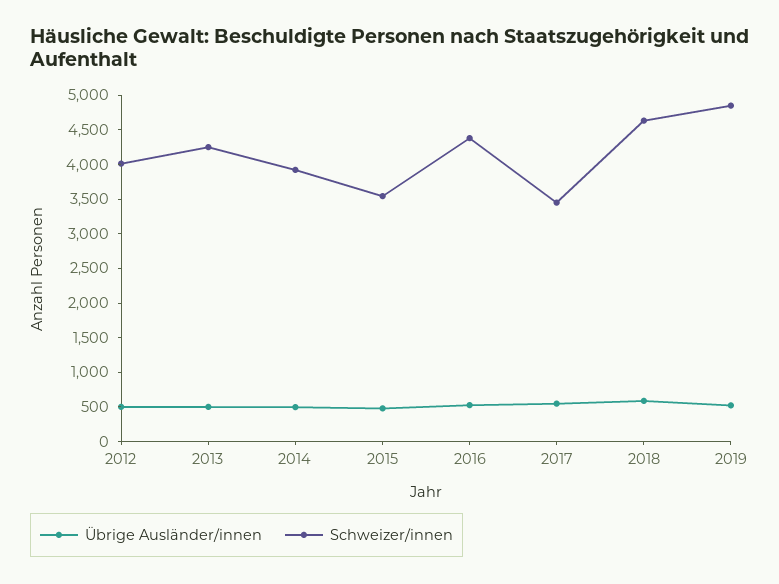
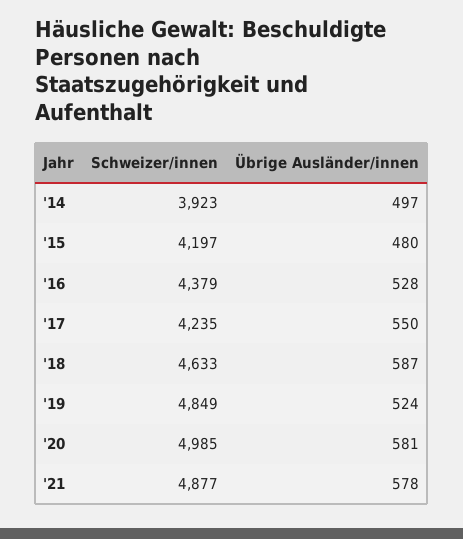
Übrige Ausländer/innen, 2012: 500 -> none
Schweizer/innen, 2012: 4000 -> none
Übrige Ausländer/innen, 2013: 500 -> none
Schweizer/innen, 2013: 4250 -> none
Schweizer/innen, 2015: 3500 -> 4197
Schweizer/innen, 2017: 3500 -> 4235
Schweizer/innen, '20: none -> 4985
Übrige Ausländer/innen, '20: none -> 581
Schweizer/innen, '21: none -> 4877
Übrige Ausländer/innen, '21: none -> 578

